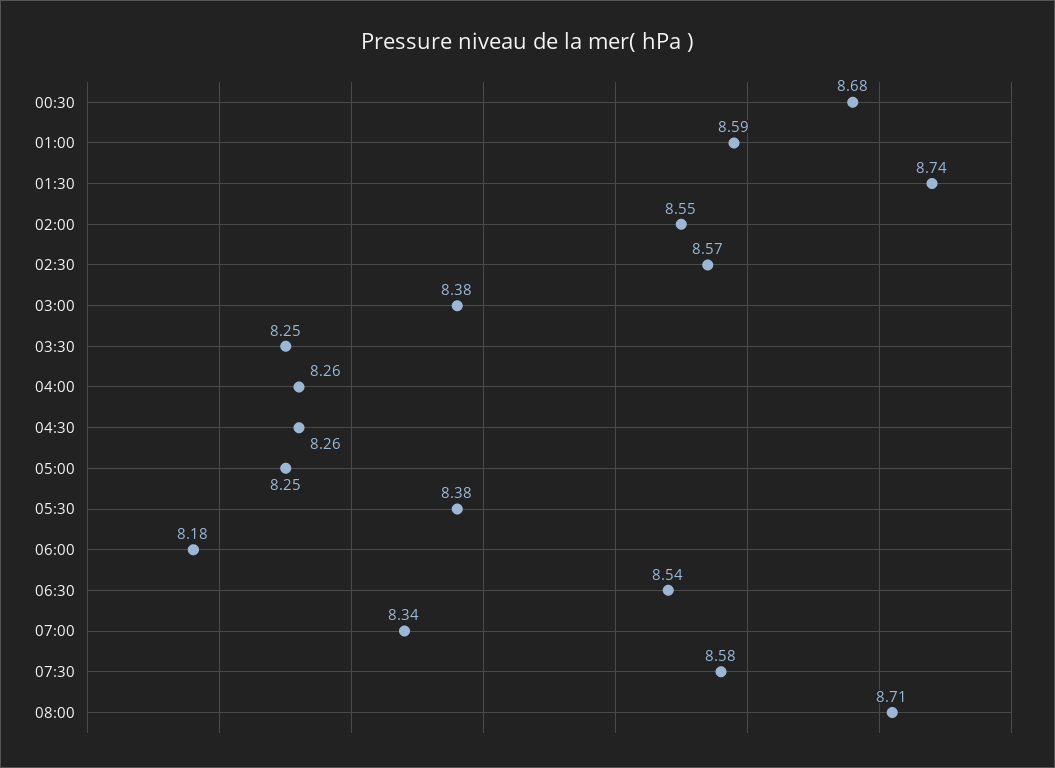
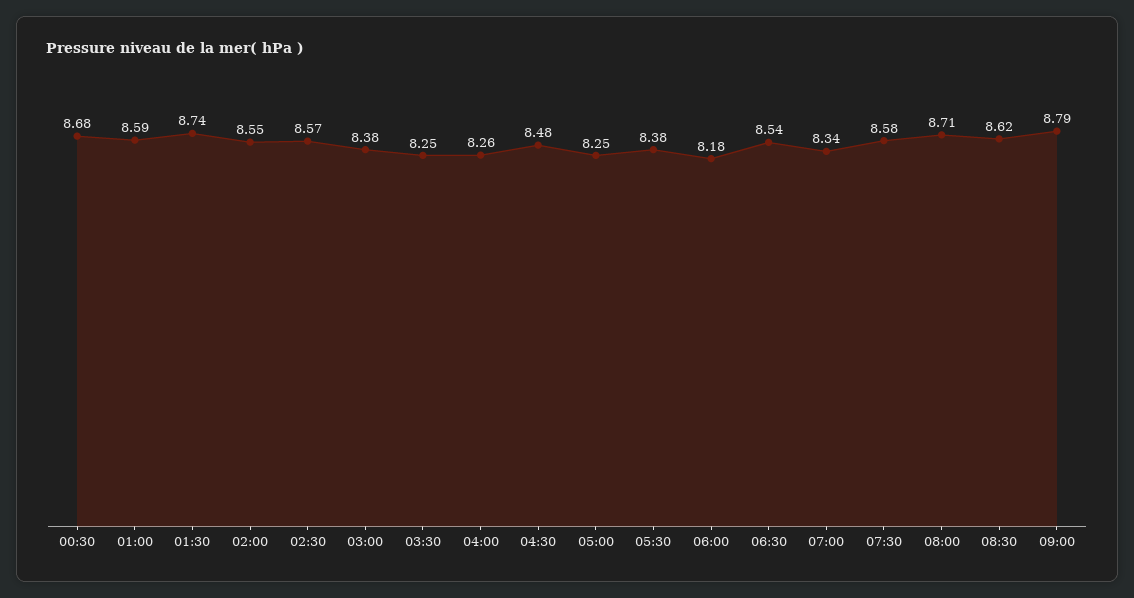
04:30: 8.26 -> 8.48
08:30: none -> 8.62
09:00: none -> 8.79

